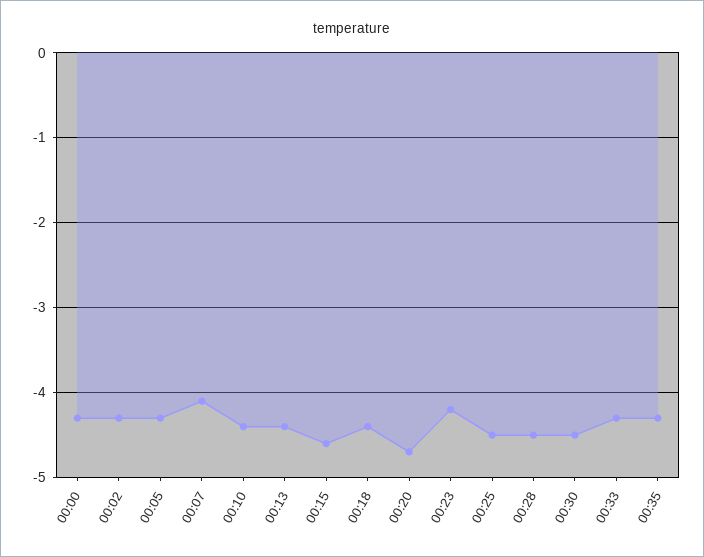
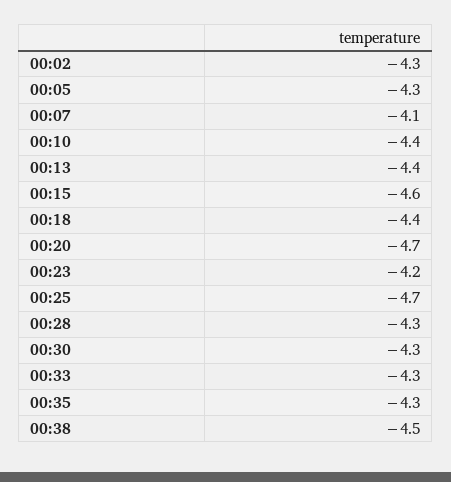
00:00: -4.3 -> none
00:25: -4.5 -> -4.7
00:28: -4.5 -> -4.3
00:30: -4.5 -> -4.3
00:38: none -> -4.5

